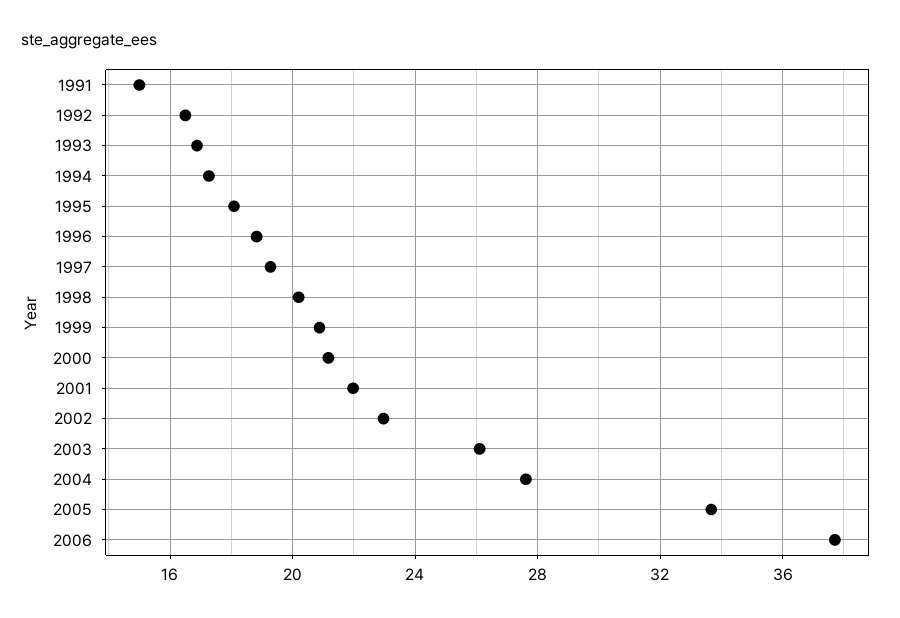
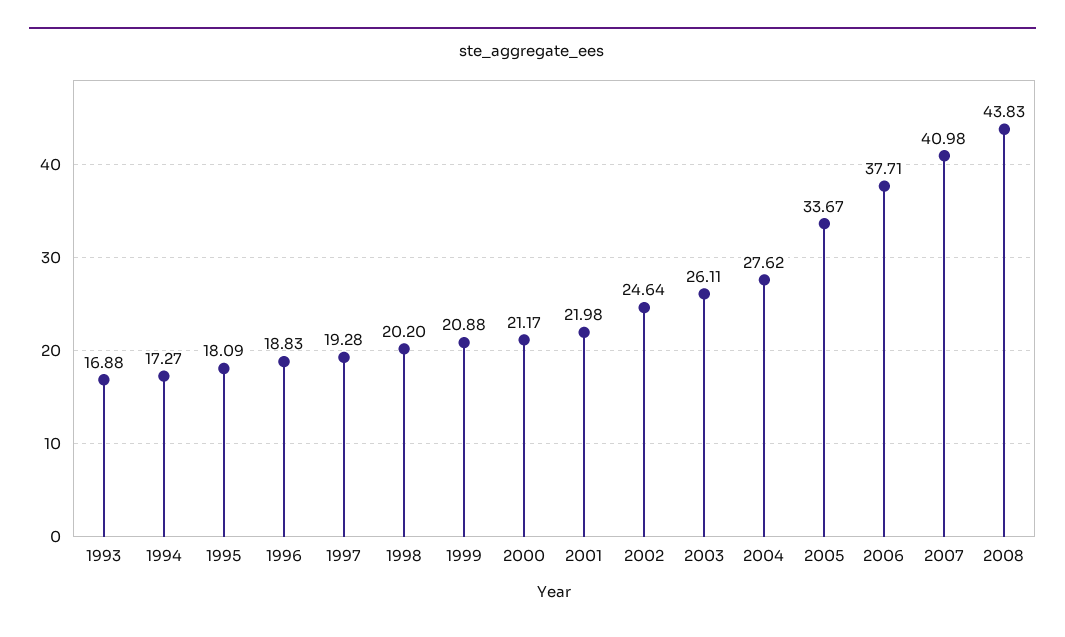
1991: 15 -> none
1992: 16.5 -> none
2002: 23 -> 24.64
2007: none -> 40.98
2008: none -> 43.83

